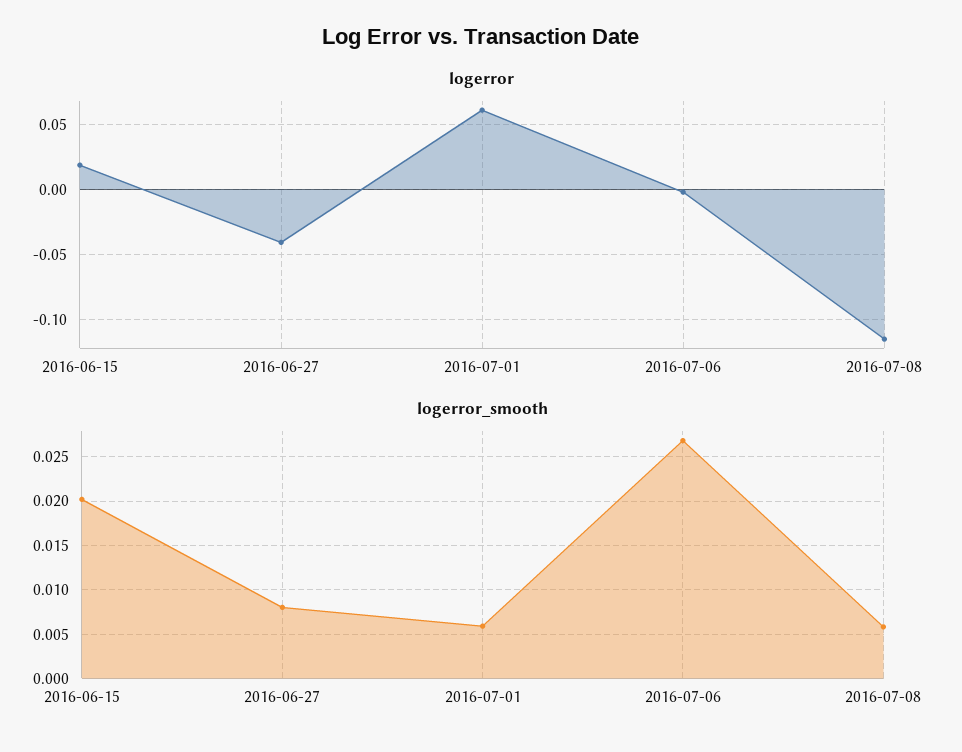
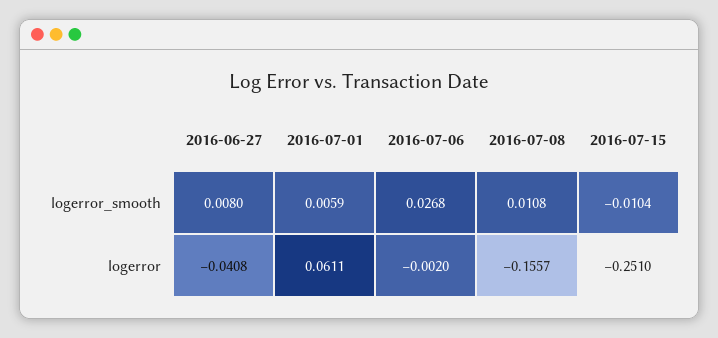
logerror, 2016-06-15: 0.02 -> none
logerror, 2016-07-08: -0.115 -> -0.1557
logerror_smooth, 2016-06-15: 0.02 -> none
logerror_smooth, 2016-07-08: 0.006 -> 0.0108
logerror_smooth, 2016-07-15: none -> -0.0104
logerror, 2016-07-15: none -> -0.251

